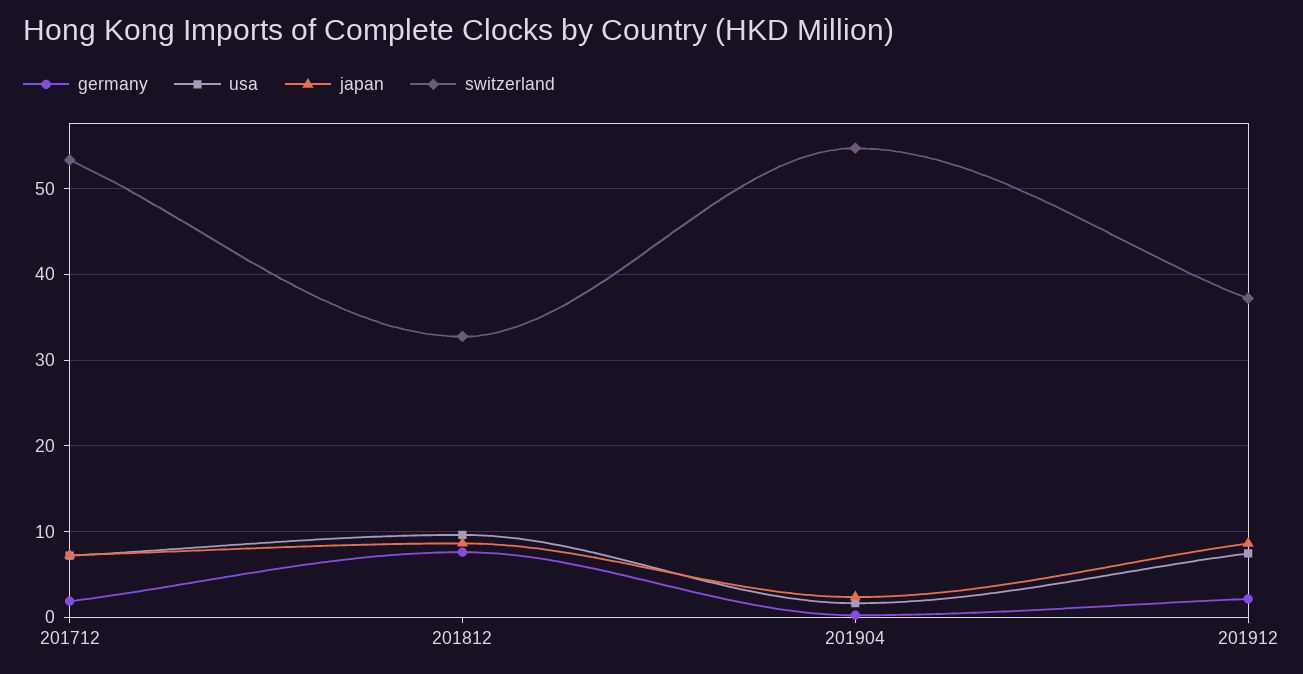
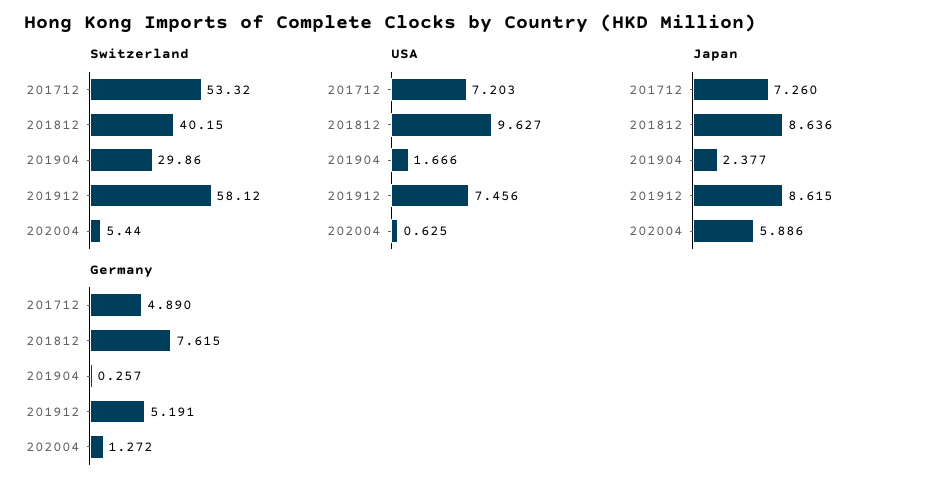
germany, 201712: 2 -> 4.89
switzerland, 201812: 33 -> 40.15
switzerland, 201904: 55 -> 29.86
germany, 201912: 2 -> 5.191
switzerland, 201912: 37 -> 58.12
switzerland, 202004: none -> 5.44
usa, 202004: none -> 0.625
japan, 202004: none -> 5.886
germany, 202004: none -> 1.272

